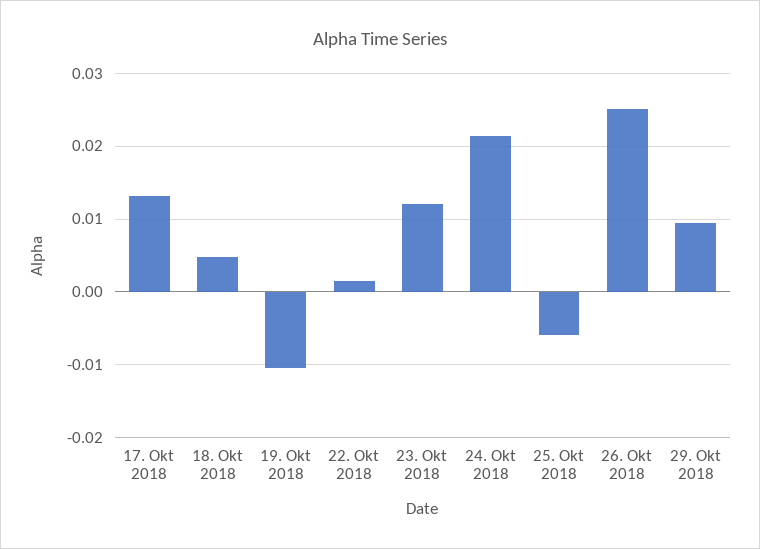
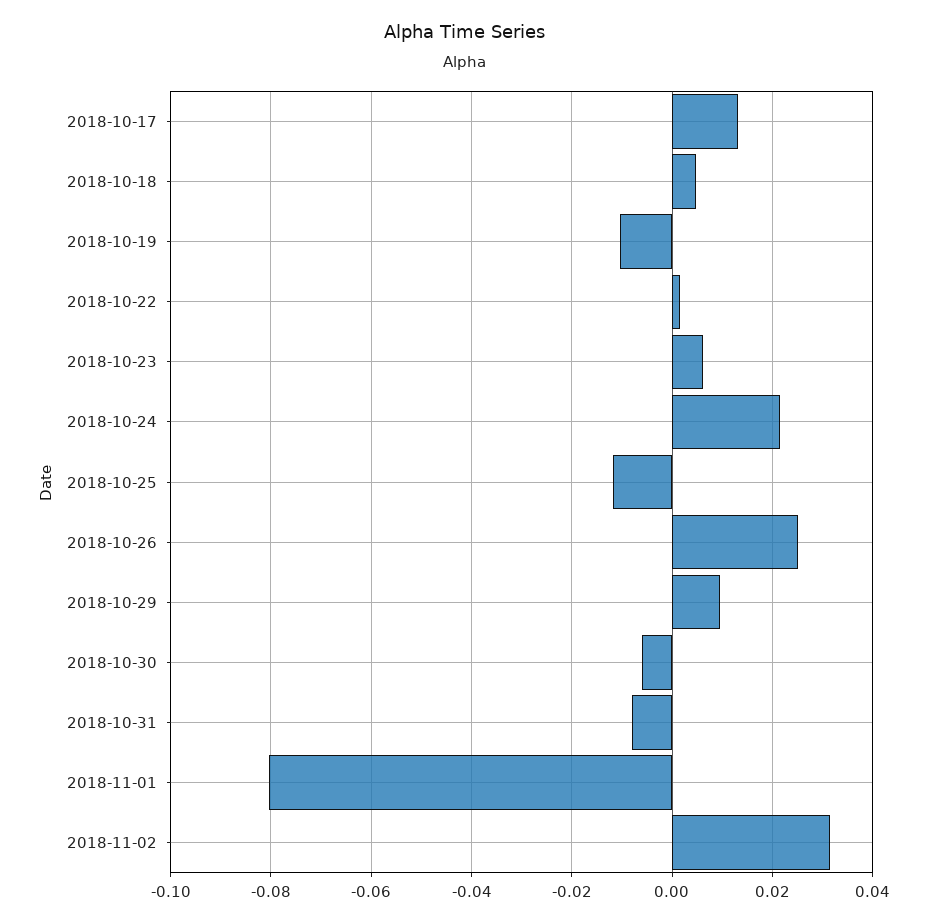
23. Okt 2018: 0.012 -> 0.006
25. Okt 2018: -0.006 -> -0.012
2018-10-30: none -> -0.006
2018-10-31: none -> -0.008
2018-11-01: none -> -0.08
2018-11-02: none -> 0.032

